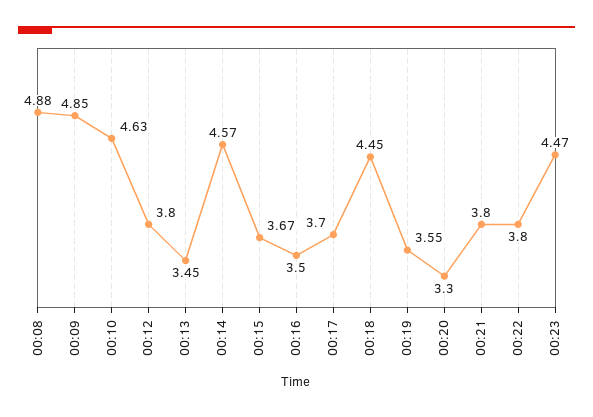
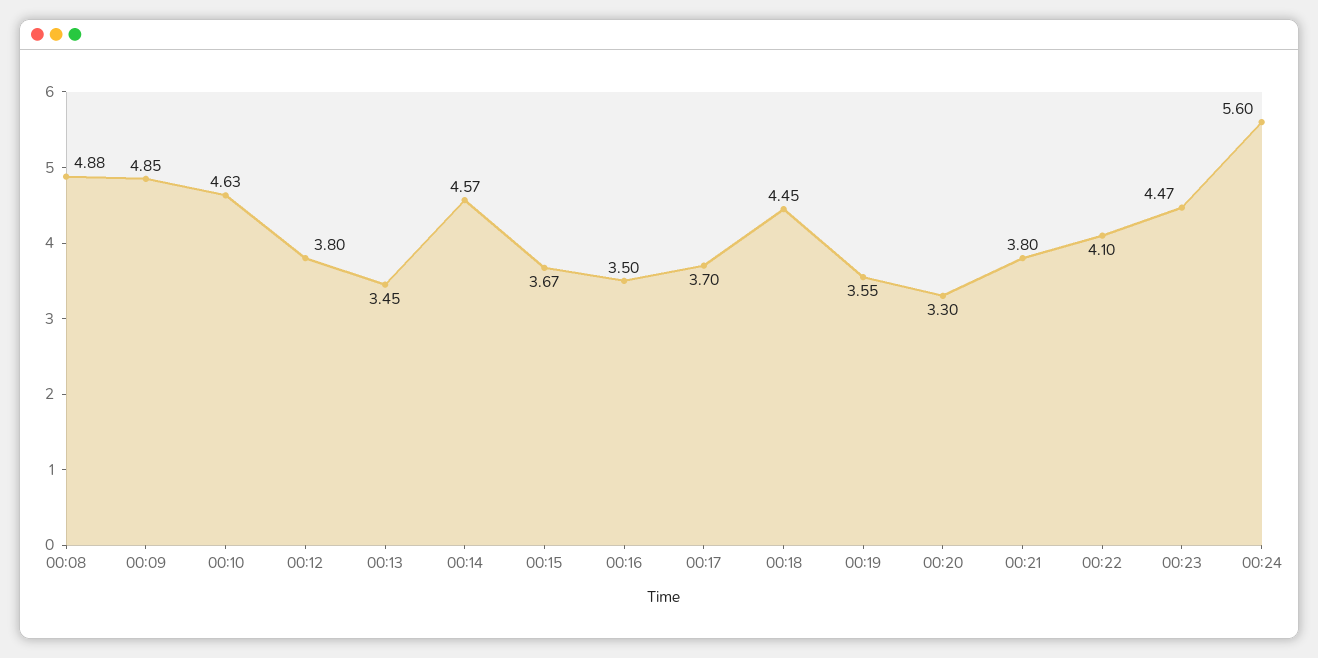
00:22: 3.8 -> 4.1
00:24: none -> 5.6

